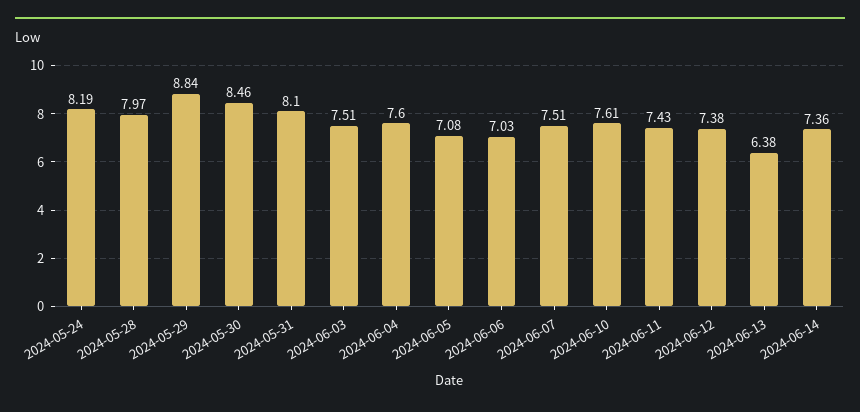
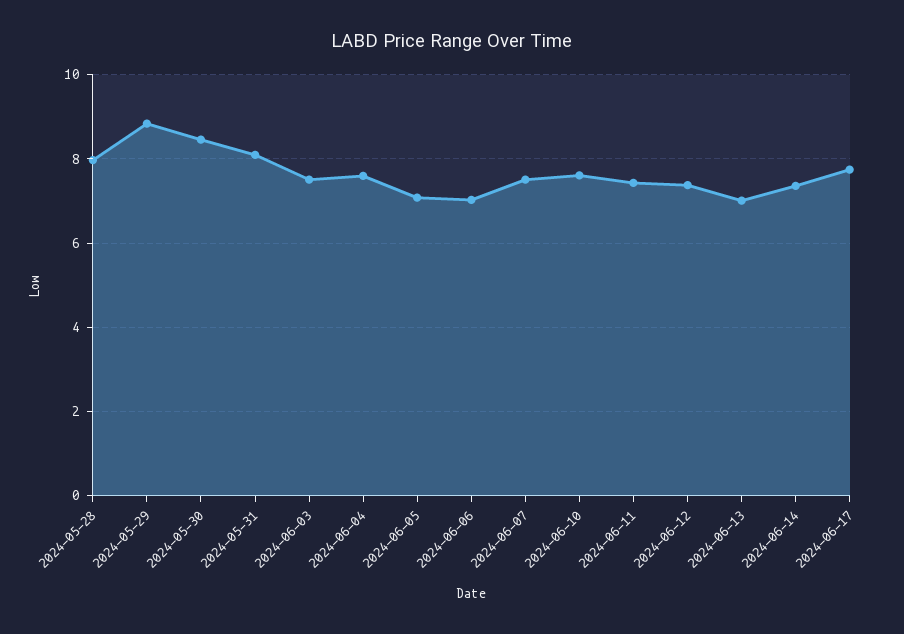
2024-05-24: 8.19 -> none
2024-06-13: 6.38 -> 7
2024-06-17: none -> 7.8

